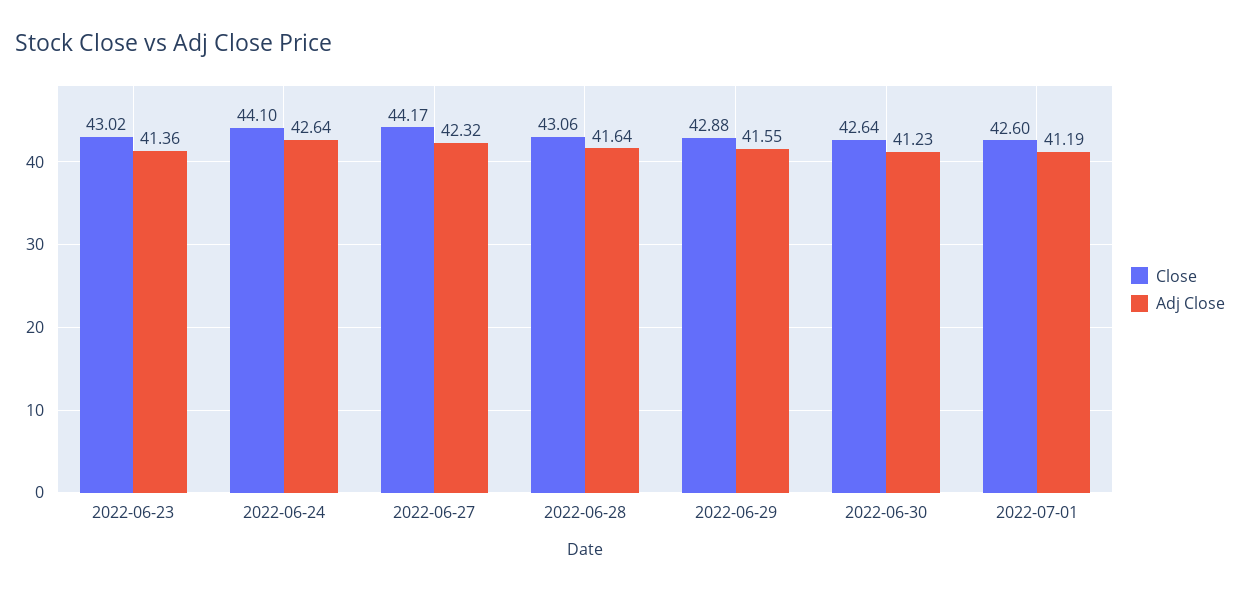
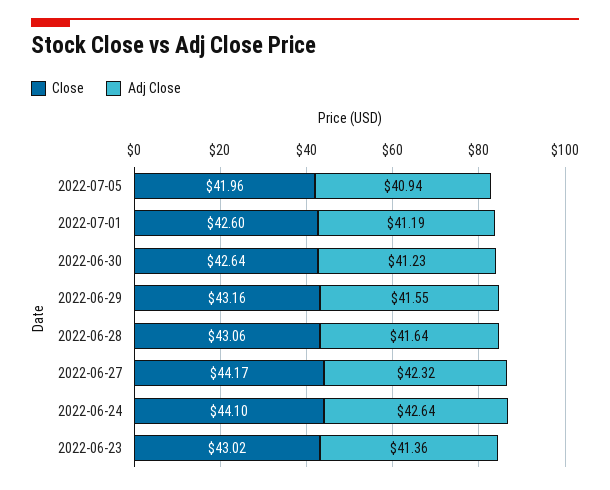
Close, 2022-06-29: 42.88 -> 43.16
Close, 2022-07-05: none -> 41.96
Adj Close, 2022-07-05: none -> 40.94

